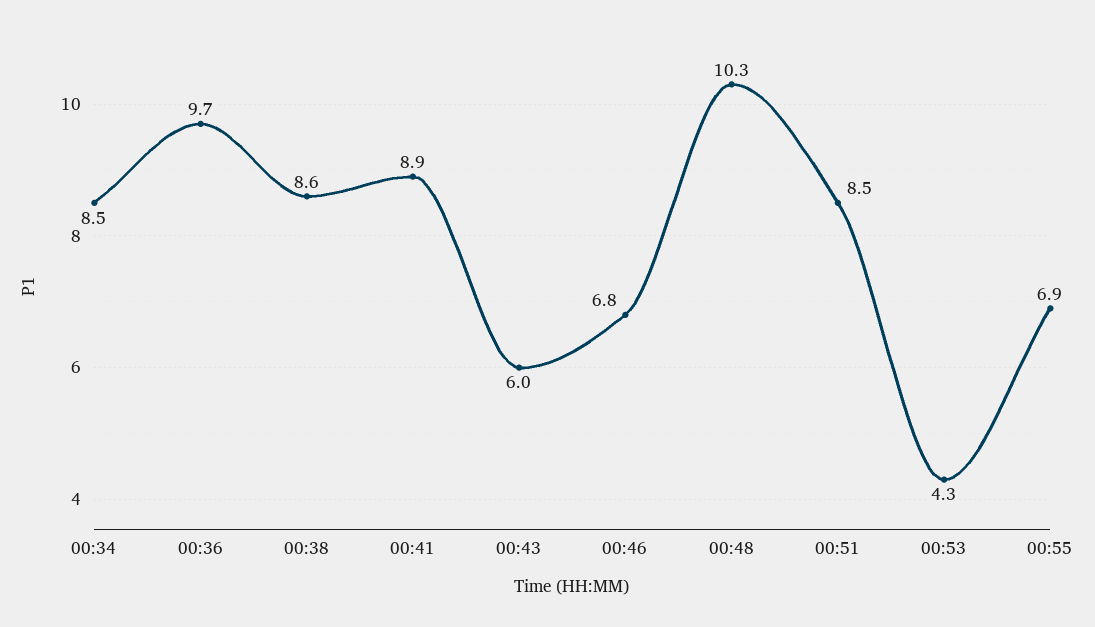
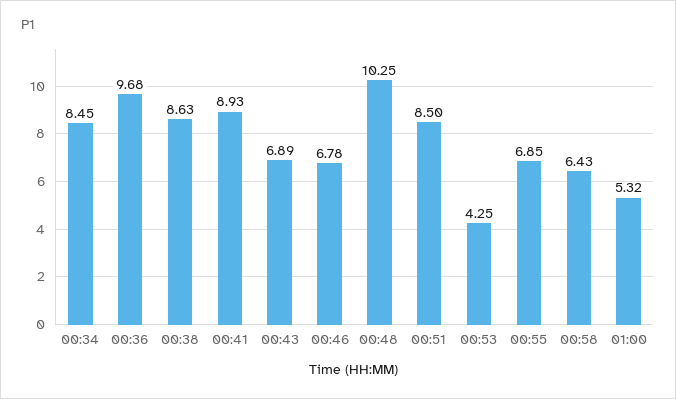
00:43: 6 -> 6.89
00:58: none -> 6.43
01:00: none -> 5.32

